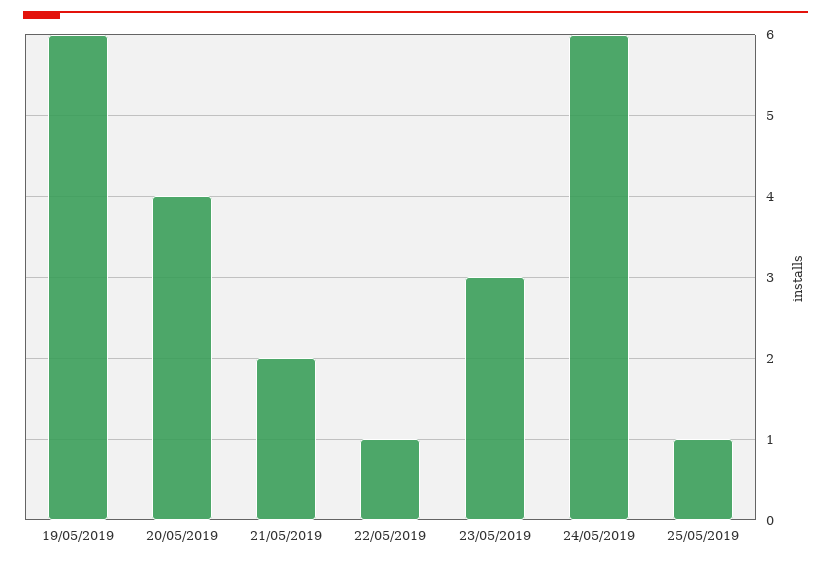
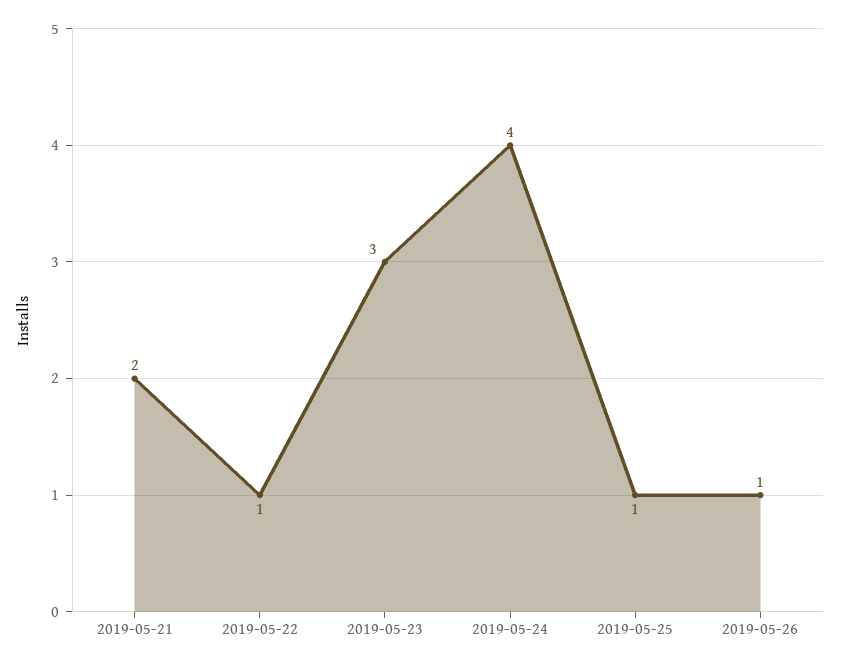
19/05/2019: 6 -> none
20/05/2019: 4 -> none
24/05/2019: 6 -> 4
2019-05-26: none -> 1

